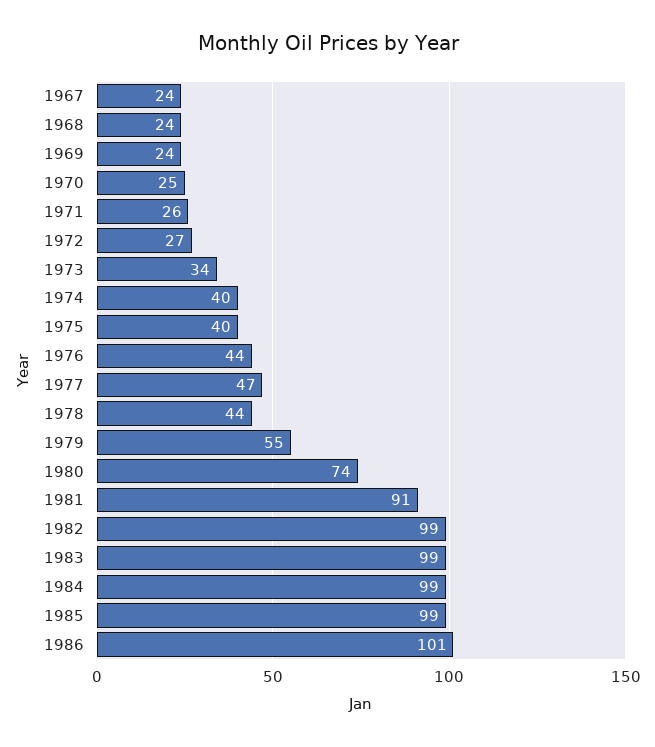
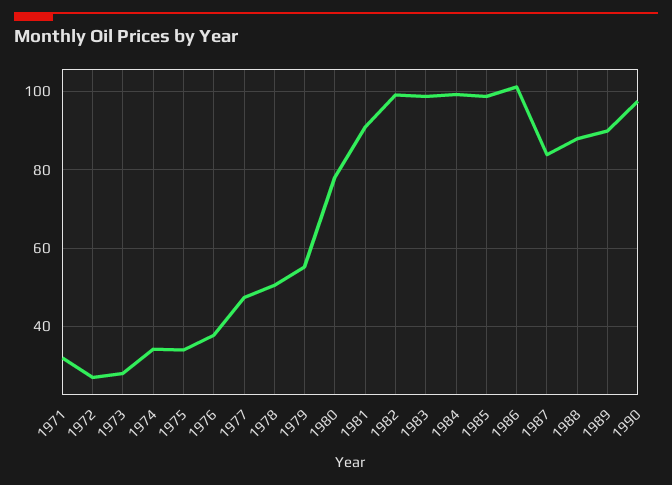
1967: 24 -> none
1968: 24 -> none
1969: 24 -> none
1970: 25 -> none
1971: 26 -> 32
1973: 34 -> 28
1974: 40 -> 34
1975: 40 -> 34
1976: 44 -> 38
1978: 44 -> 50
1980: 74 -> 78
1987: none -> 84
1988: none -> 88
1989: none -> 90
1990: none -> 98

